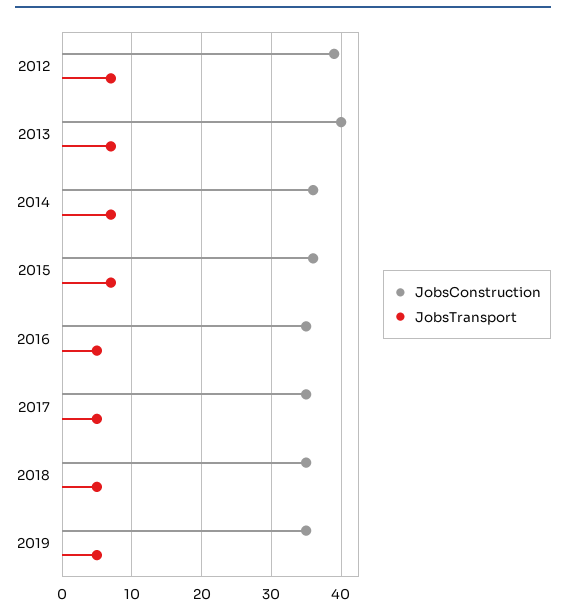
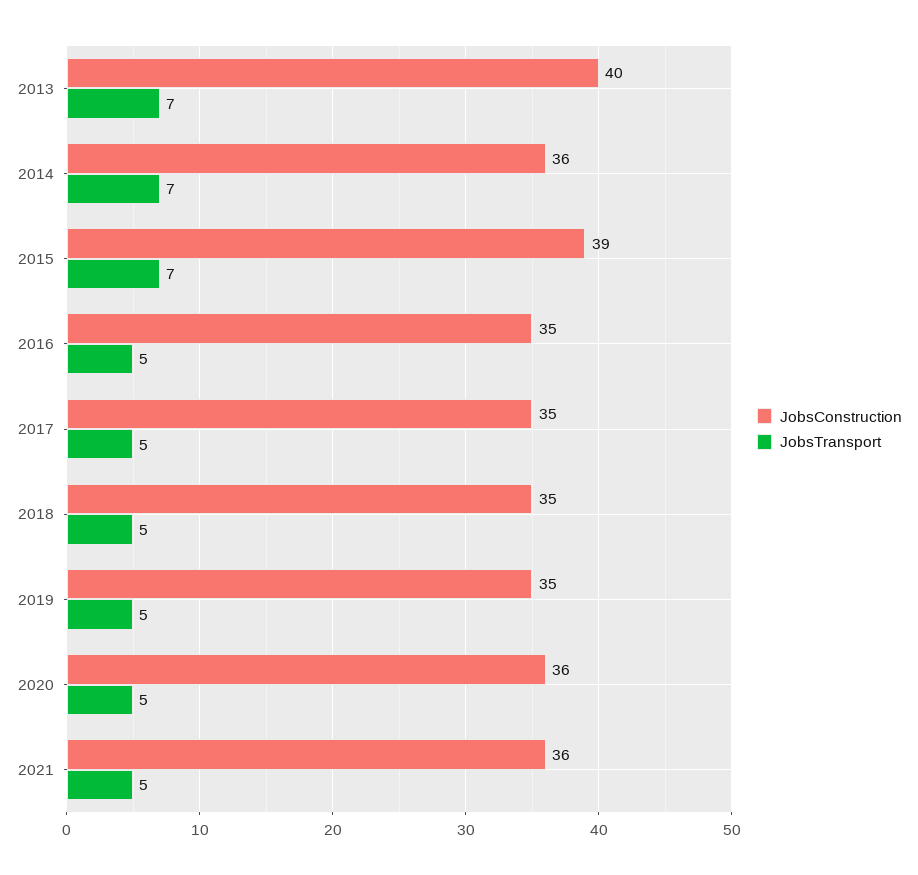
JobsConstruction, 2012: 39 -> none
JobsTransport, 2012: 7 -> none
JobsConstruction, 2015: 36 -> 39
JobsConstruction, 2020: none -> 36
JobsTransport, 2020: none -> 5
JobsConstruction, 2021: none -> 36
JobsTransport, 2021: none -> 5

